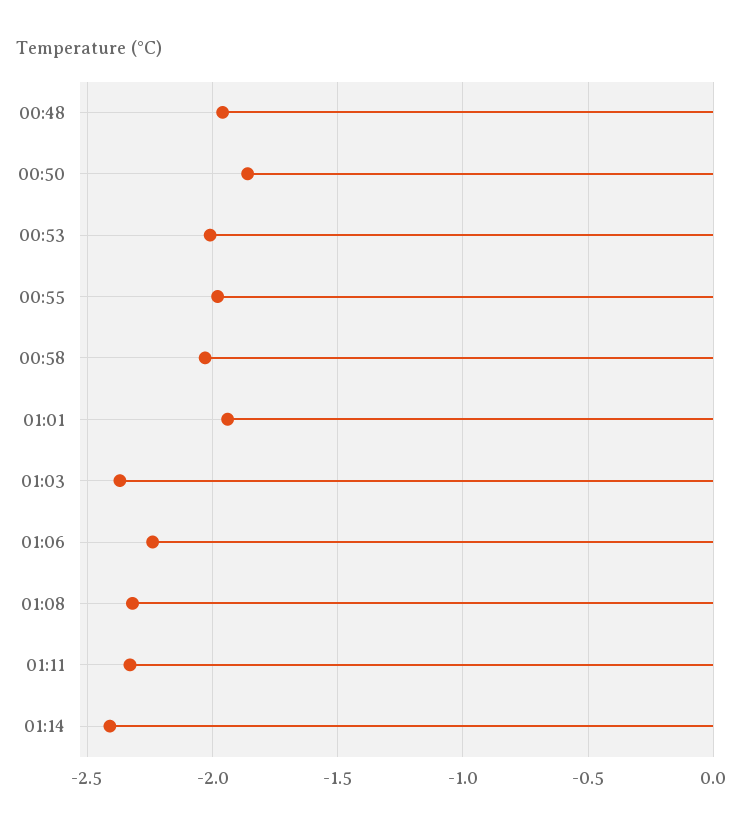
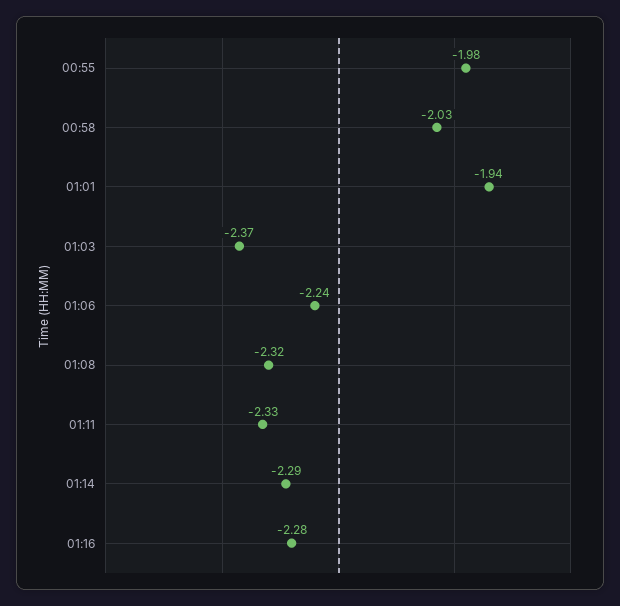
00:48: -1.95 -> none
00:50: -1.85 -> none
00:53: -2 -> none
01:14: -2.4 -> -2.29
01:16: none -> -2.28

